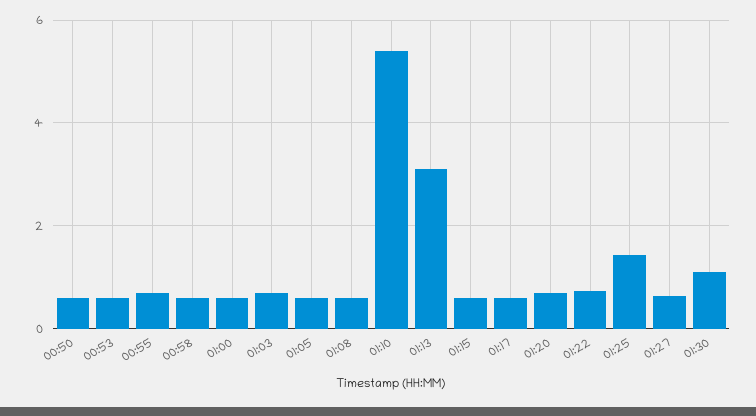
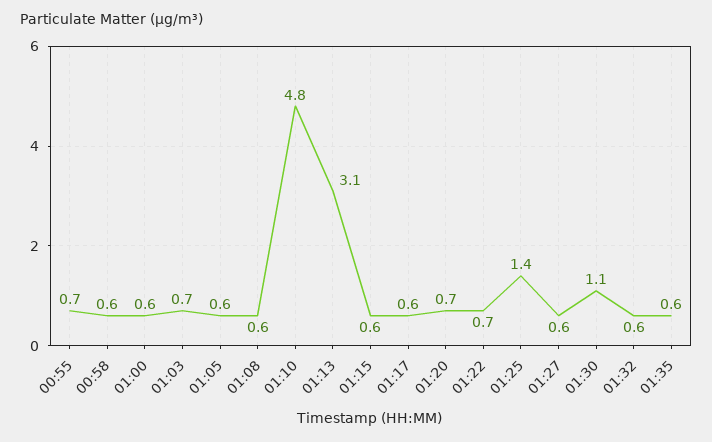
00:50: 0.6 -> none
00:53: 0.6 -> none
01:10: 5.4 -> 4.8
01:32: none -> 0.6
01:35: none -> 0.6

